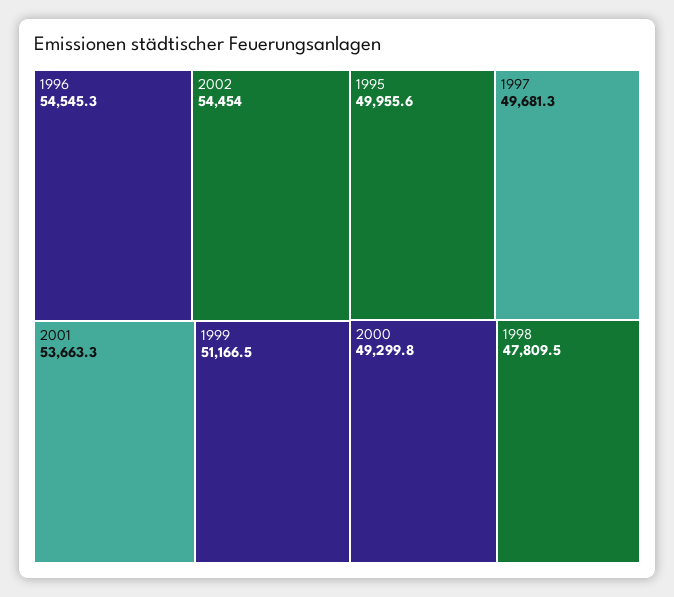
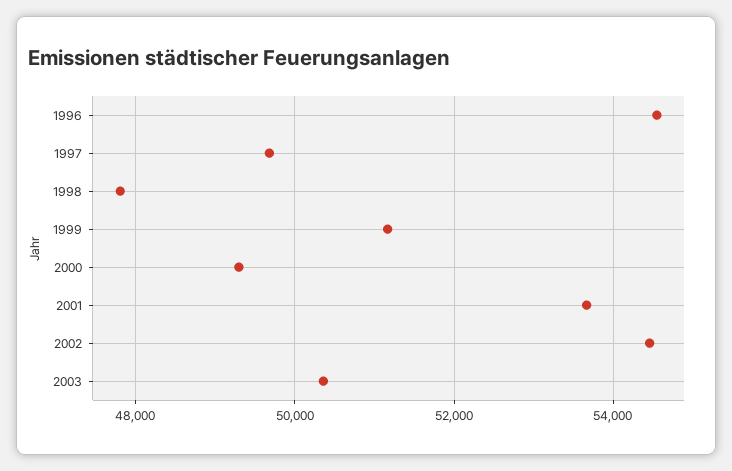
1995: 49955.6 -> none
2003: none -> 50400

